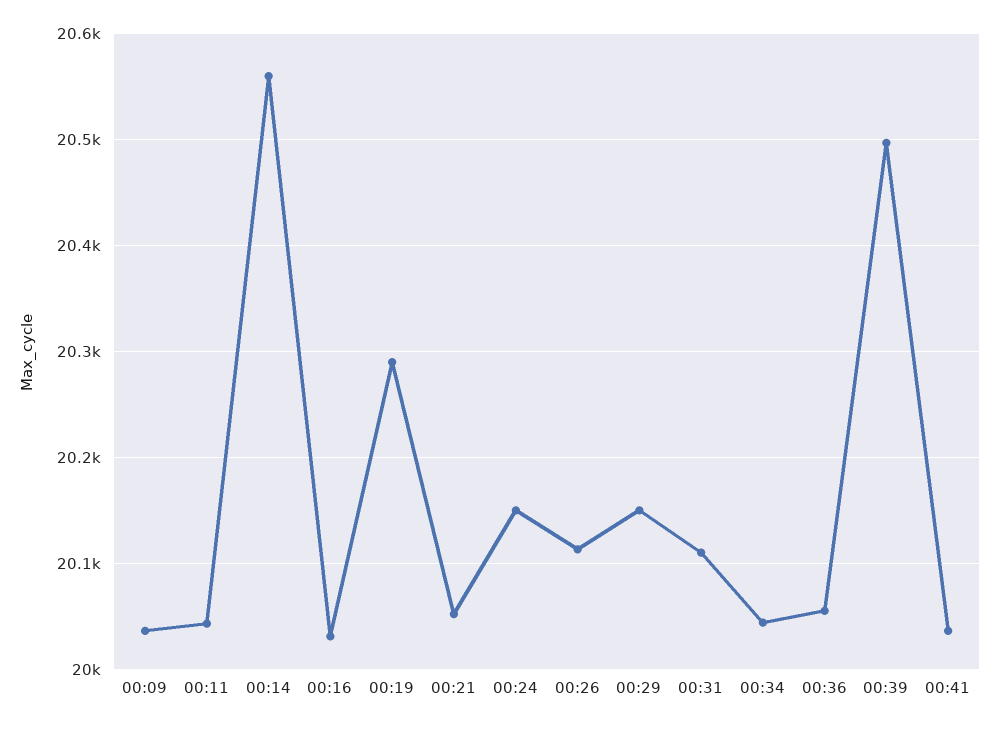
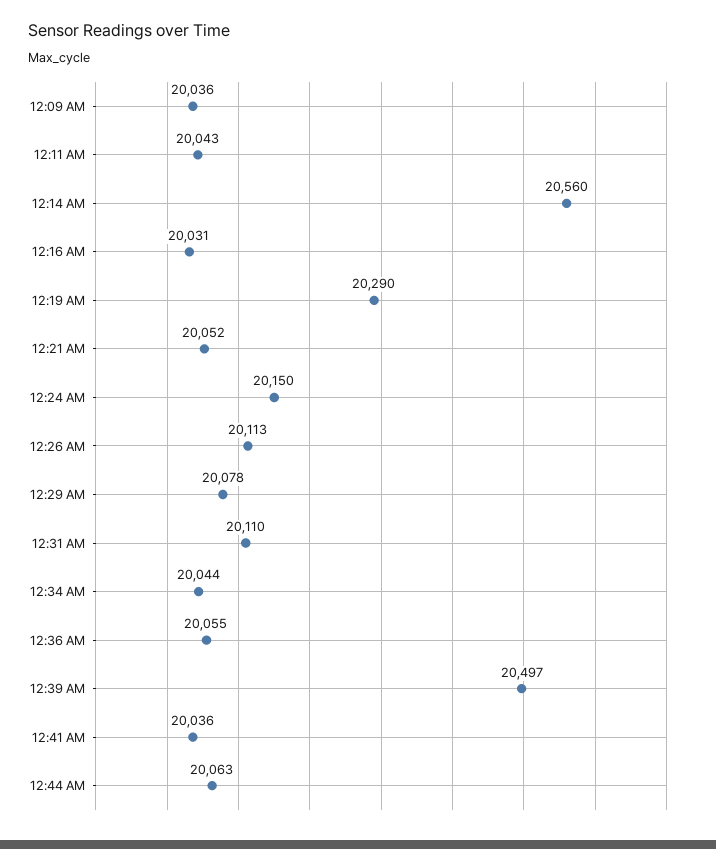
00:29: 20150 -> 20078
12:44 AM: none -> 20063

